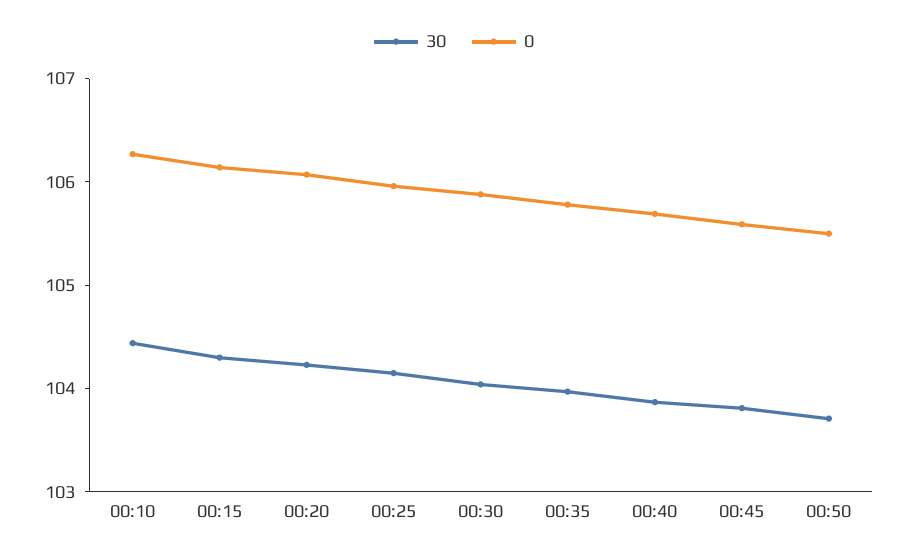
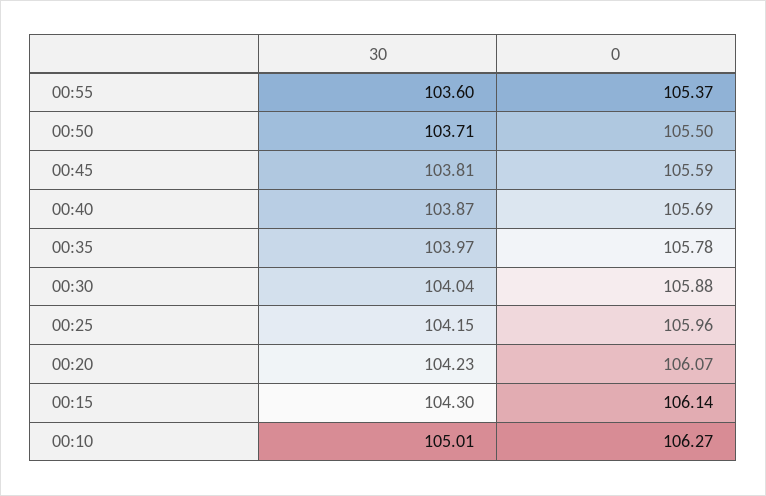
30, 00:10: 104.4 -> 105.01
30, 00:55: none -> 103.6
0, 00:55: none -> 105.37

